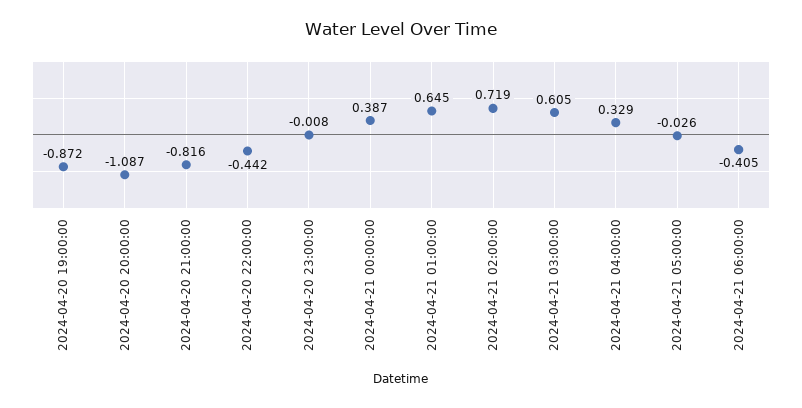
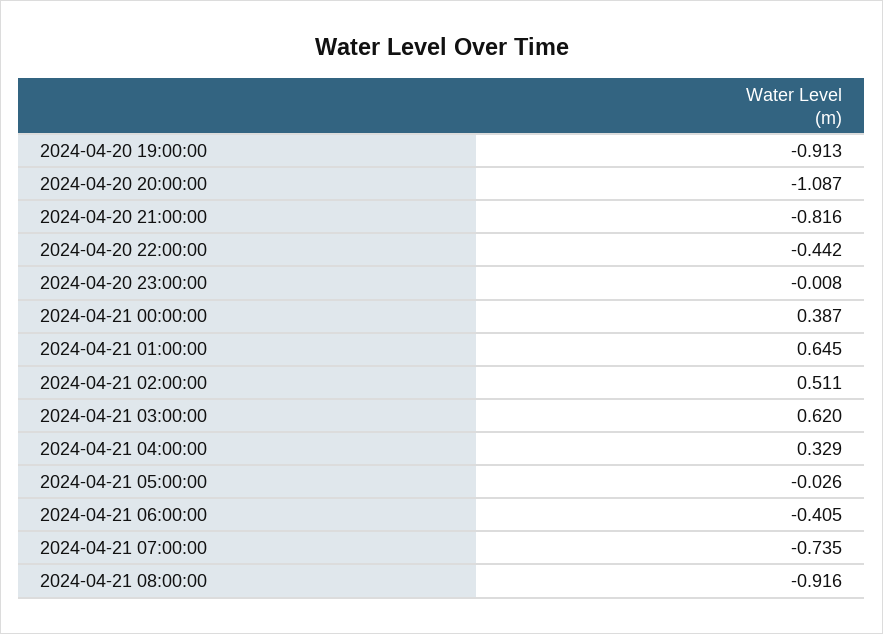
2024-04-20 19:00:00: -0.872 -> -0.913
2024-04-21 02:00:00: 0.719 -> 0.511
2024-04-21 03:00:00: 0.605 -> 0.62
2024-04-21 07:00:00: none -> -0.735
2024-04-21 08:00:00: none -> -0.916

